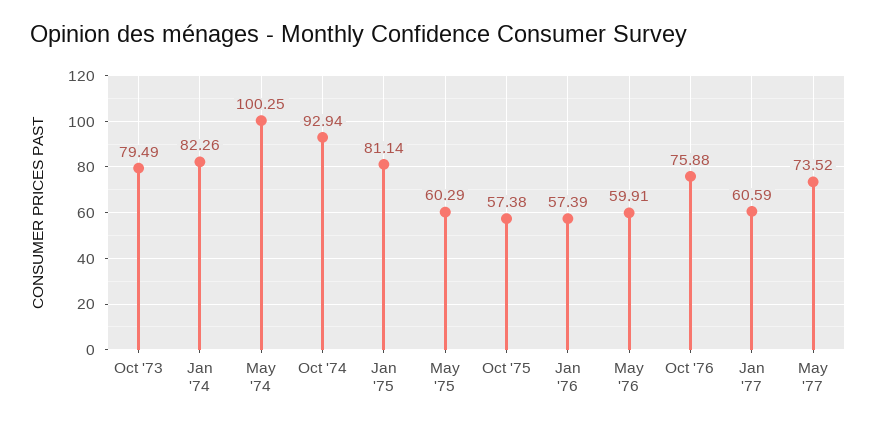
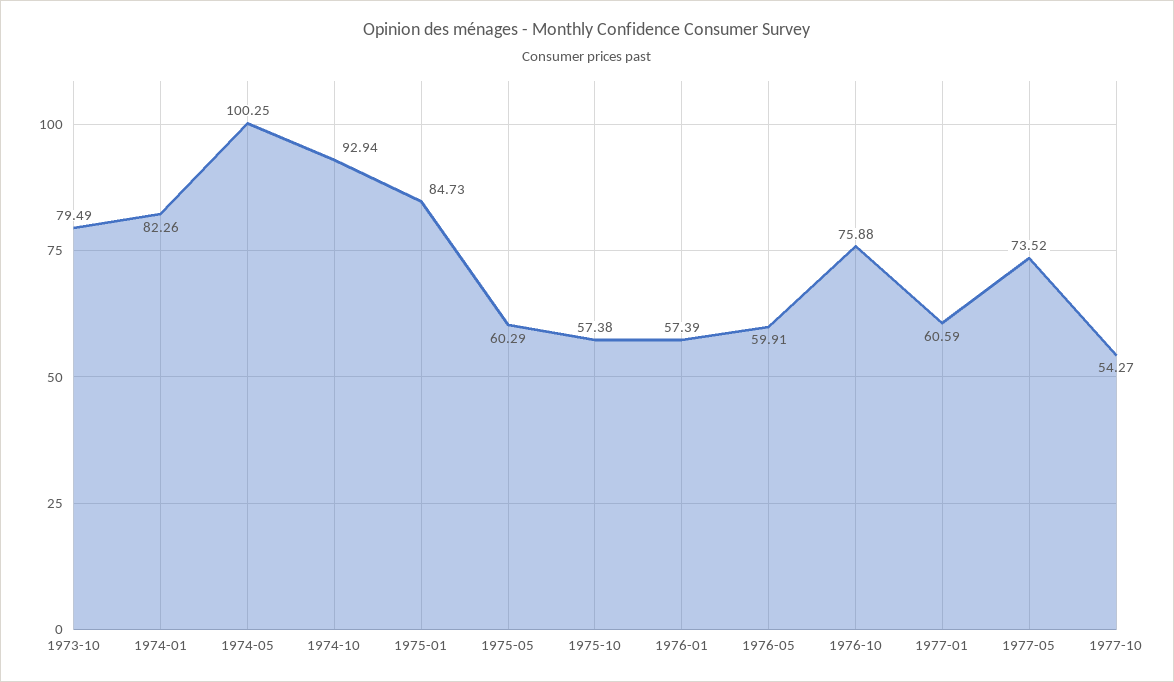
Jan '75: 81.14 -> 84.73
1977-10: none -> 54.27

